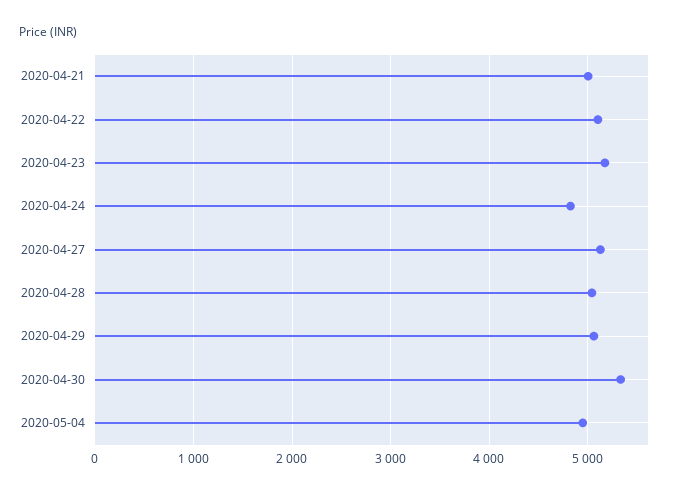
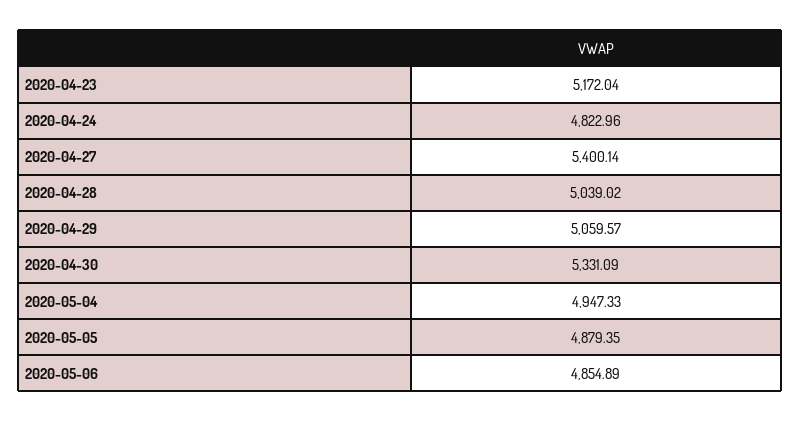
2020-04-21: 5000 -> none
2020-04-22: 5100 -> none
2020-04-27: 5100 -> 5400.14
2020-05-05: none -> 4879.35
2020-05-06: none -> 4854.89

